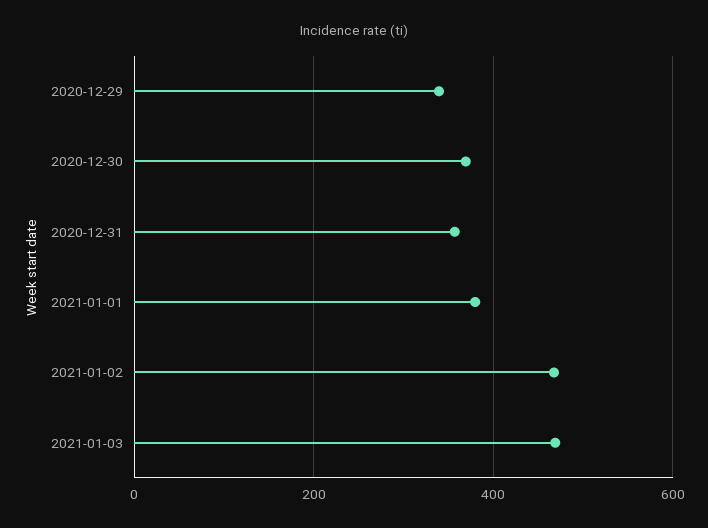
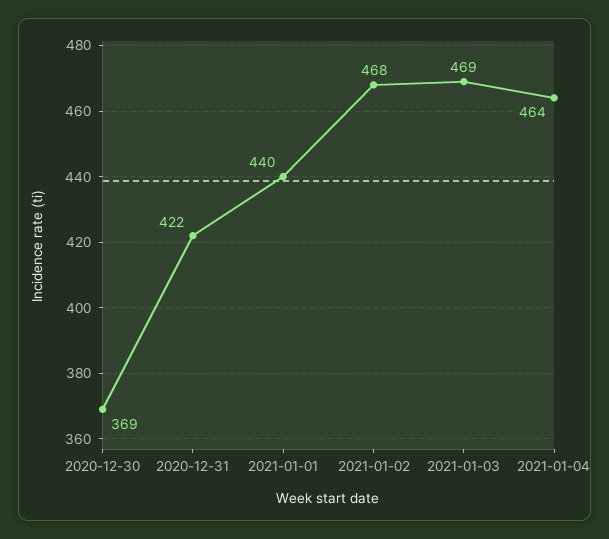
2020-12-29: 340 -> none
2020-12-31: 360 -> 422
2021-01-01: 380 -> 440
2021-01-04: none -> 464

